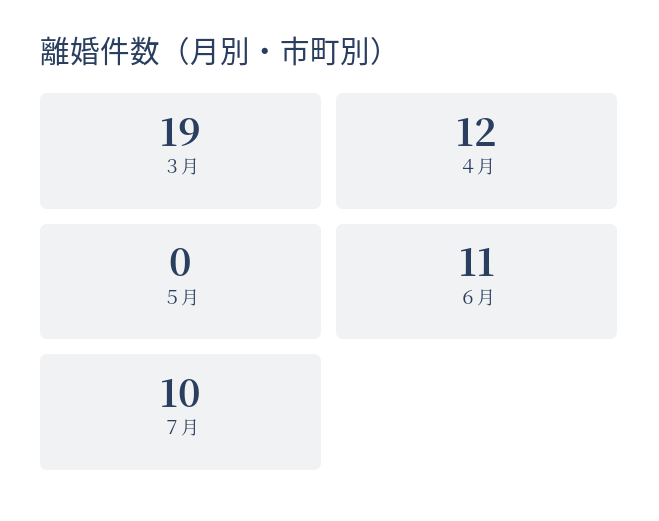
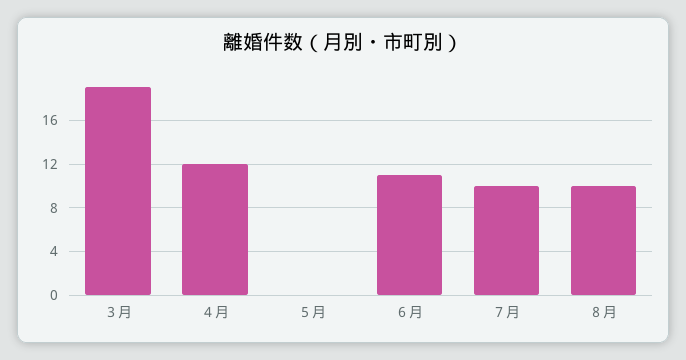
８月: none -> 10

